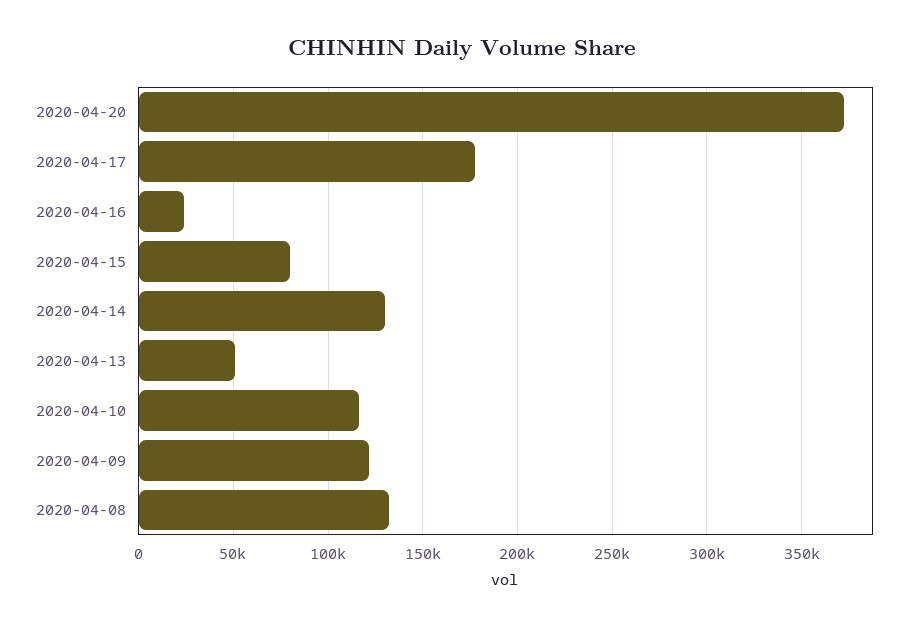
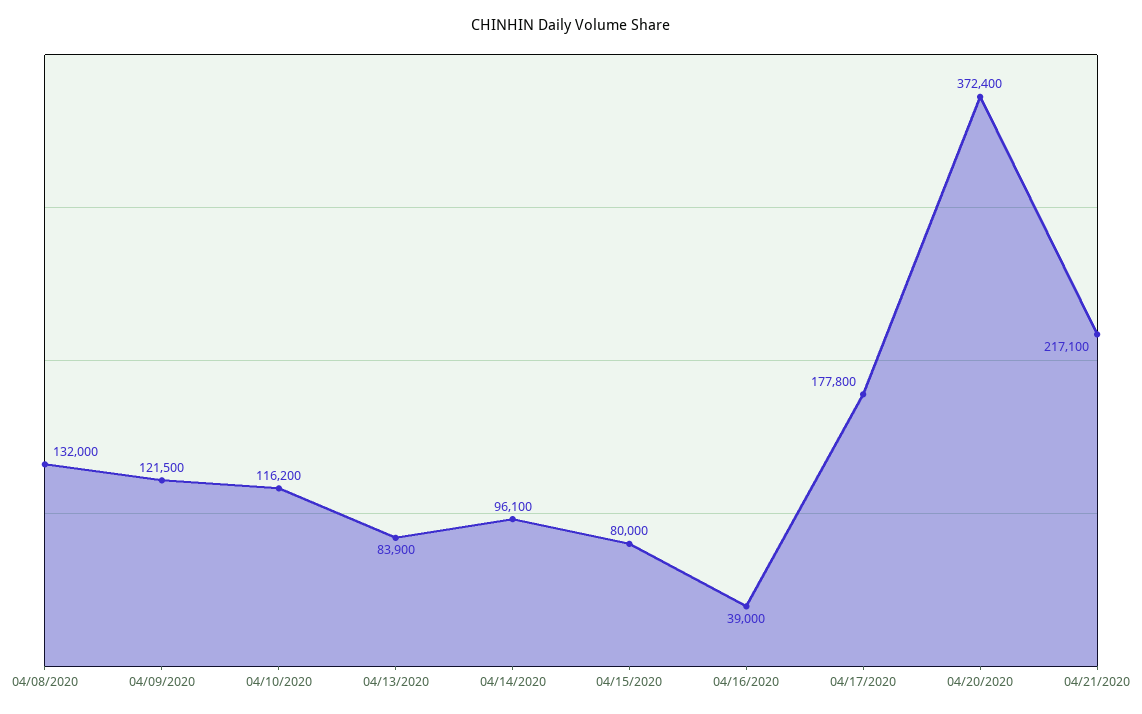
2020-04-16: 25000 -> 39000
2020-04-14: 130000 -> 96100
2020-04-13: 50000 -> 83900
04/21/2020: none -> 217100

